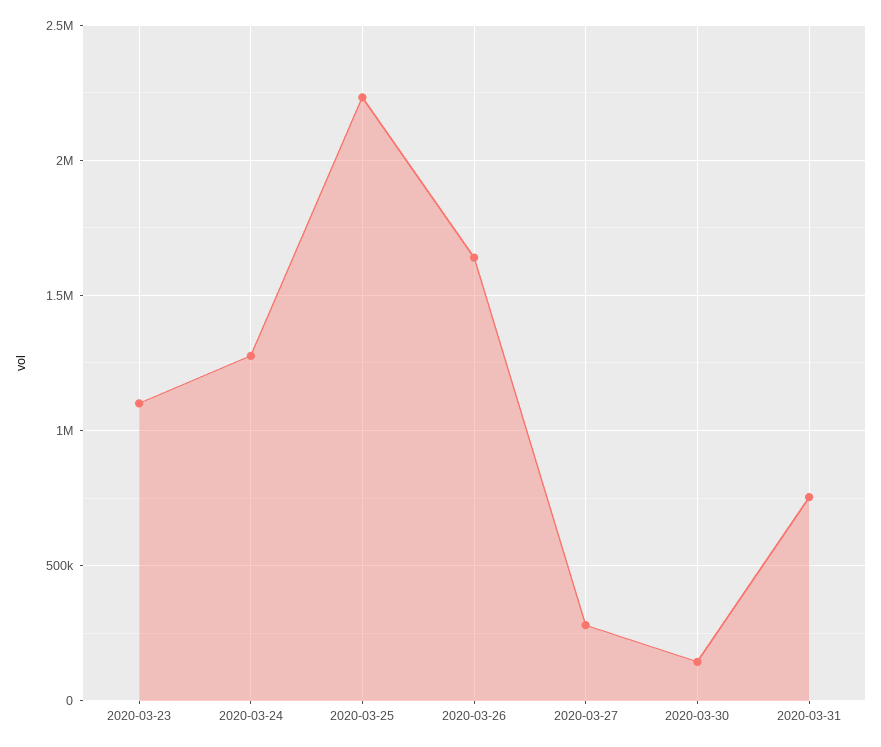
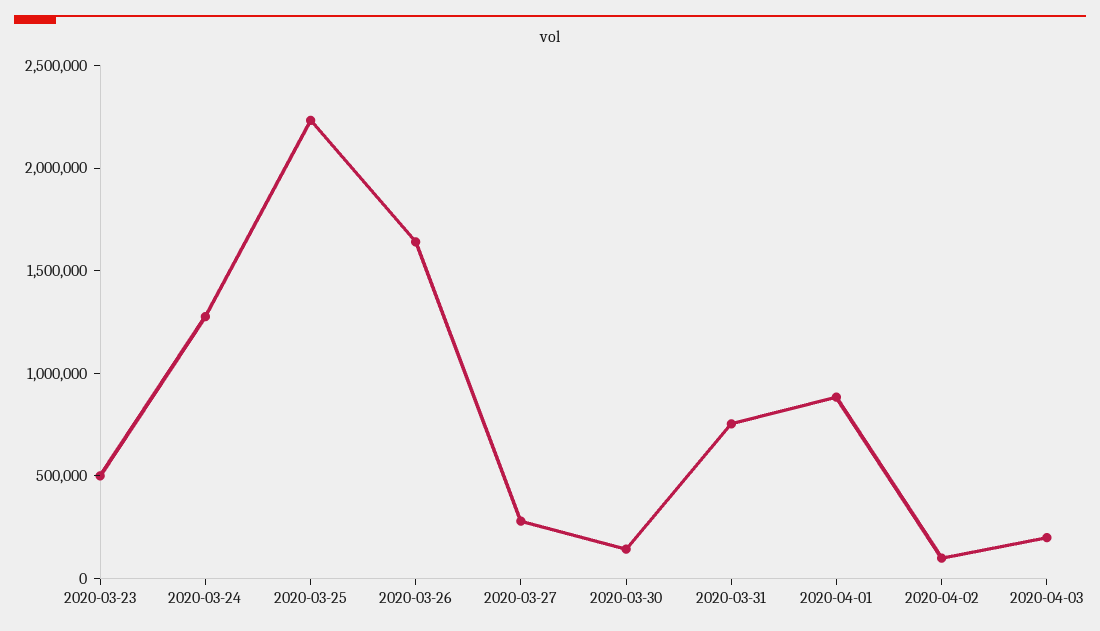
2020-03-23: 1100000 -> 500000
2020-04-01: none -> 900000
2020-04-02: none -> 100000
2020-04-03: none -> 200000

